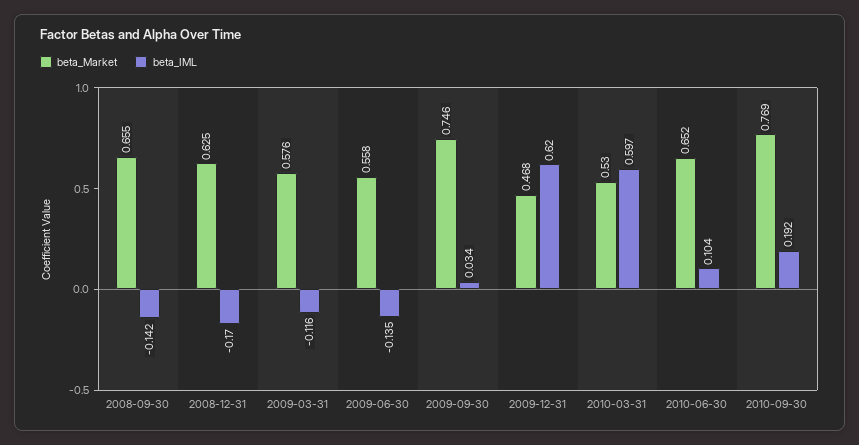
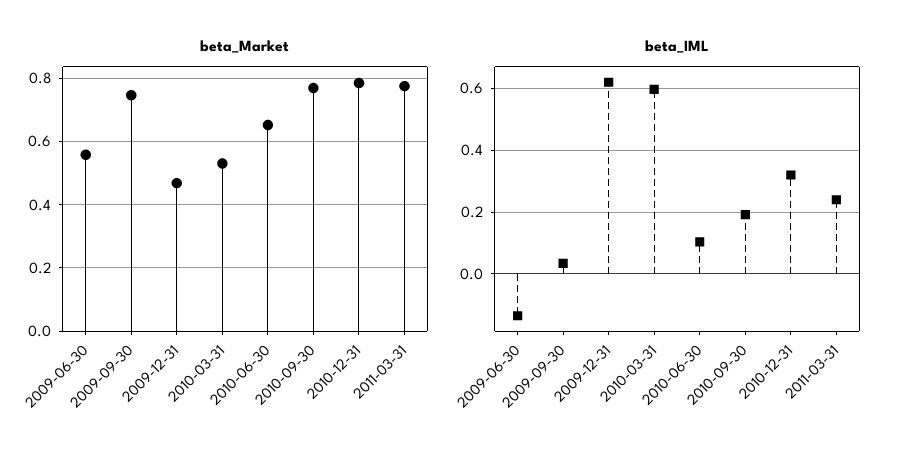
beta_Market, 2008-09-30: 0.655 -> none
beta_IML, 2008-09-30: -0.142 -> none
beta_Market, 2008-12-31: 0.625 -> none
beta_IML, 2008-12-31: -0.17 -> none
beta_Market, 2009-03-31: 0.576 -> none
beta_IML, 2009-03-31: -0.116 -> none
beta_Market, 2010-12-31: none -> 0.78
beta_Market, 2011-03-31: none -> 0.78
beta_IML, 2010-12-31: none -> 0.32
beta_IML, 2011-03-31: none -> 0.24

